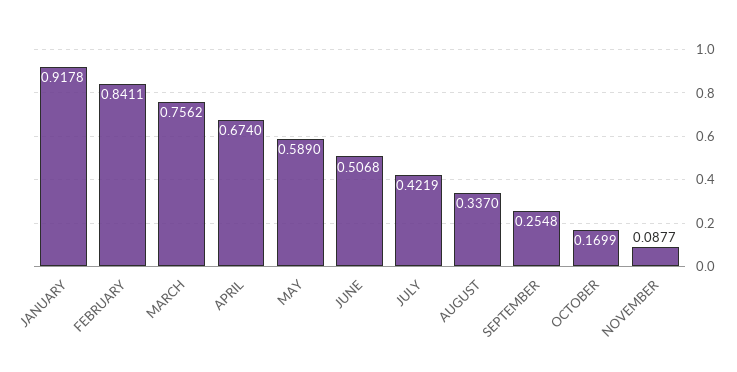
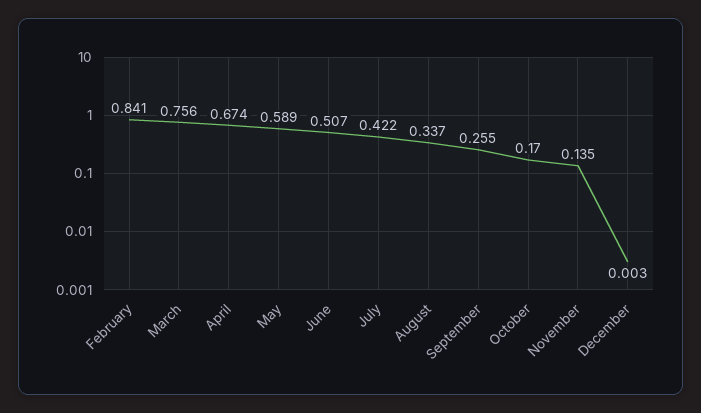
JANUARY: 0.9178 -> none
NOVEMBER: 0.0877 -> 0.135
December: none -> 0.003

